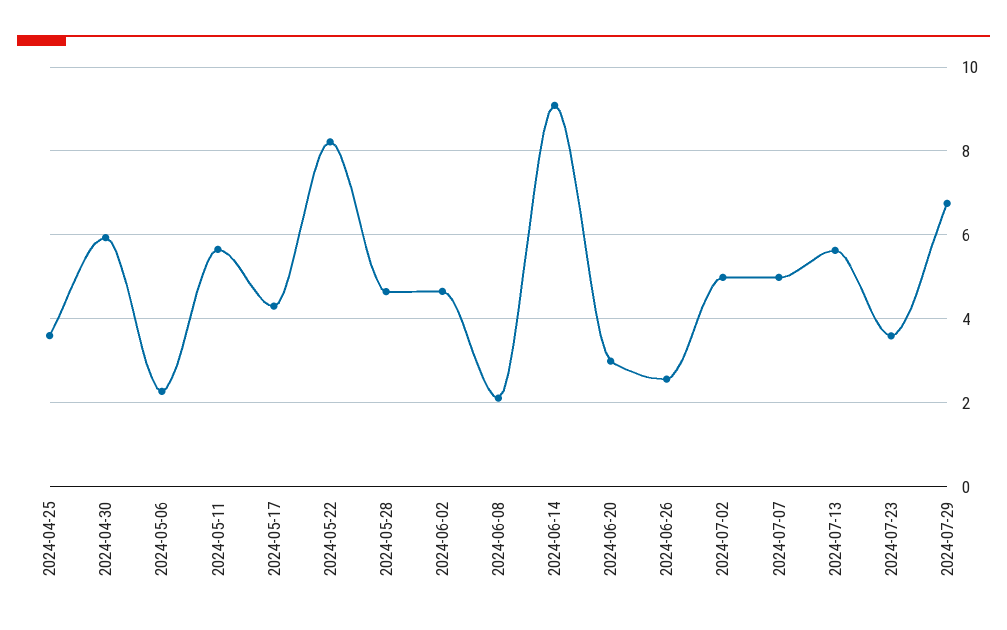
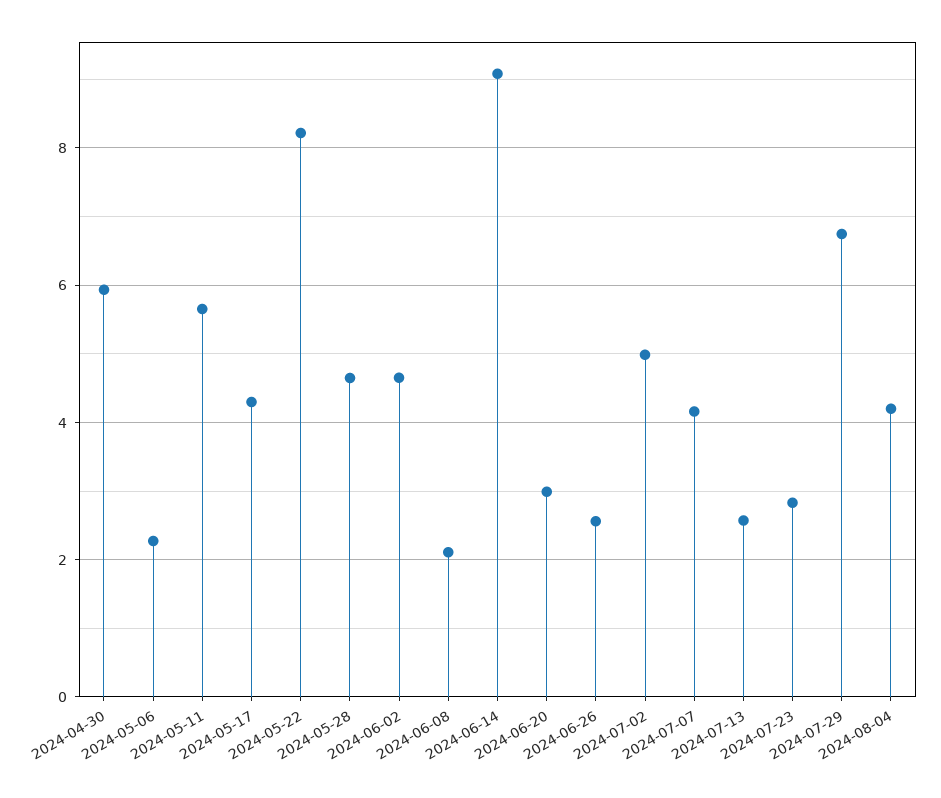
2024-04-25: 3.6 -> none
2024-07-07: 5 -> 4.2
2024-07-13: 5.6 -> 2.6
2024-07-23: 3.6 -> 2.8
2024-08-04: none -> 4.2

